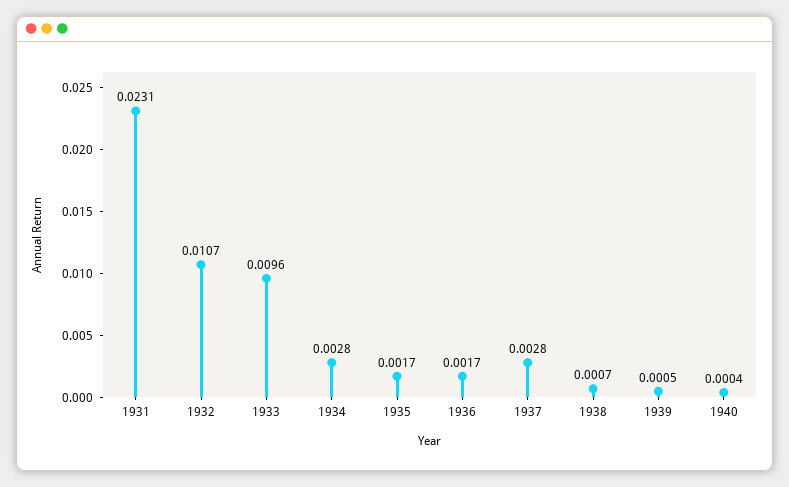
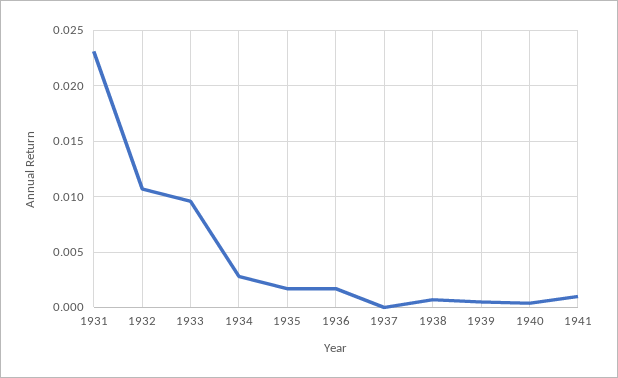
1937: 0.0028 -> 0
1941: none -> 0.001

